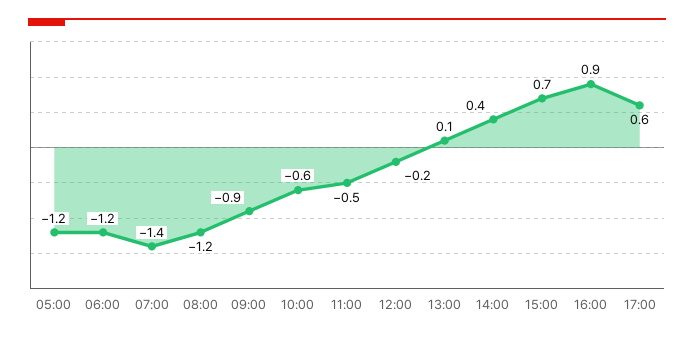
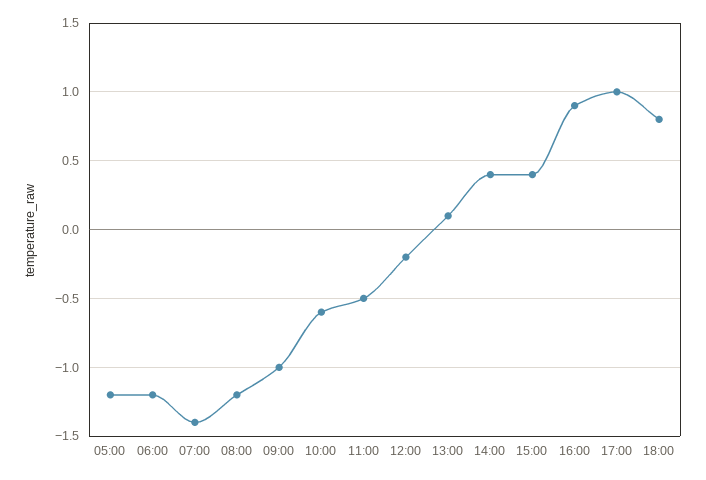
09:00: -0.9 -> -1
15:00: 0.7 -> 0.4
17:00: 0.6 -> 1
18:00: none -> 0.8

